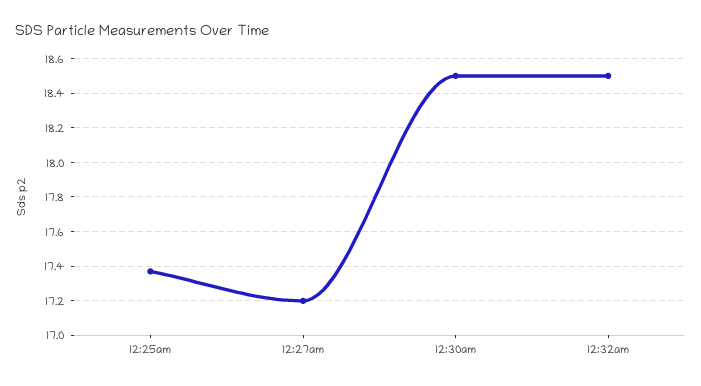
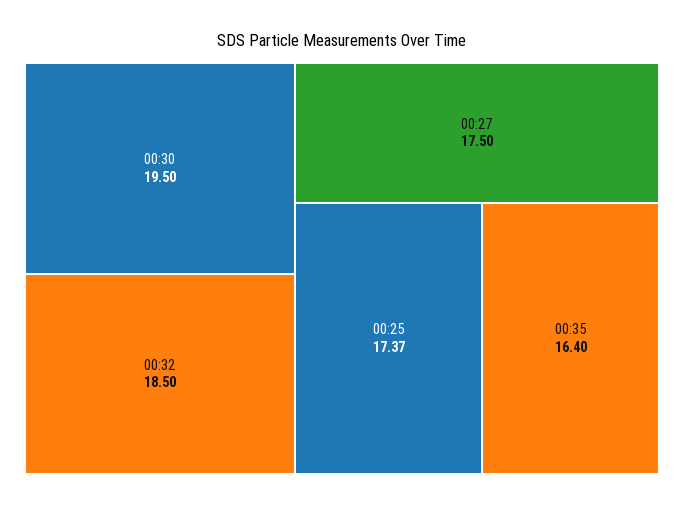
12:27am: 17.2 -> 17.5
12:30am: 18.5 -> 19.5
00:35: none -> 16.4

